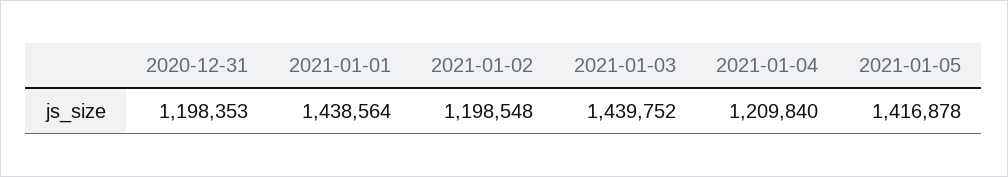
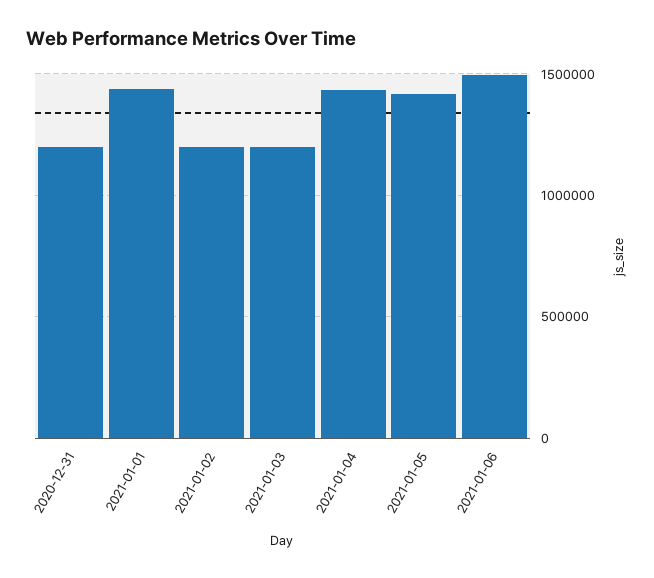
2021-01-03: 1439752 -> 1200000
2021-01-04: 1209840 -> 1450000
2021-01-06: none -> 1500000

